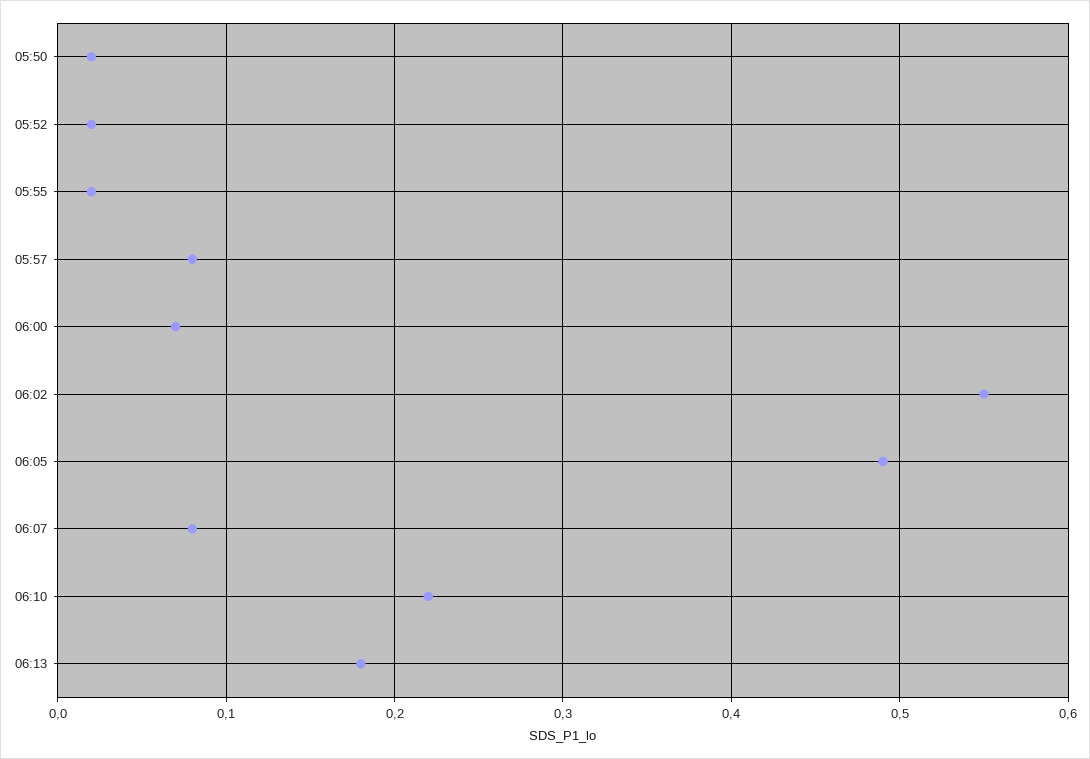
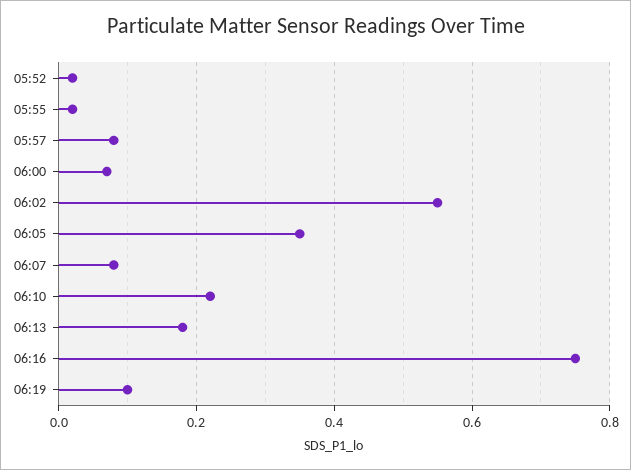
05:50: 0.02 -> none
06:05: 0.49 -> 0.35
06:16: none -> 0.75
06:19: none -> 0.1

